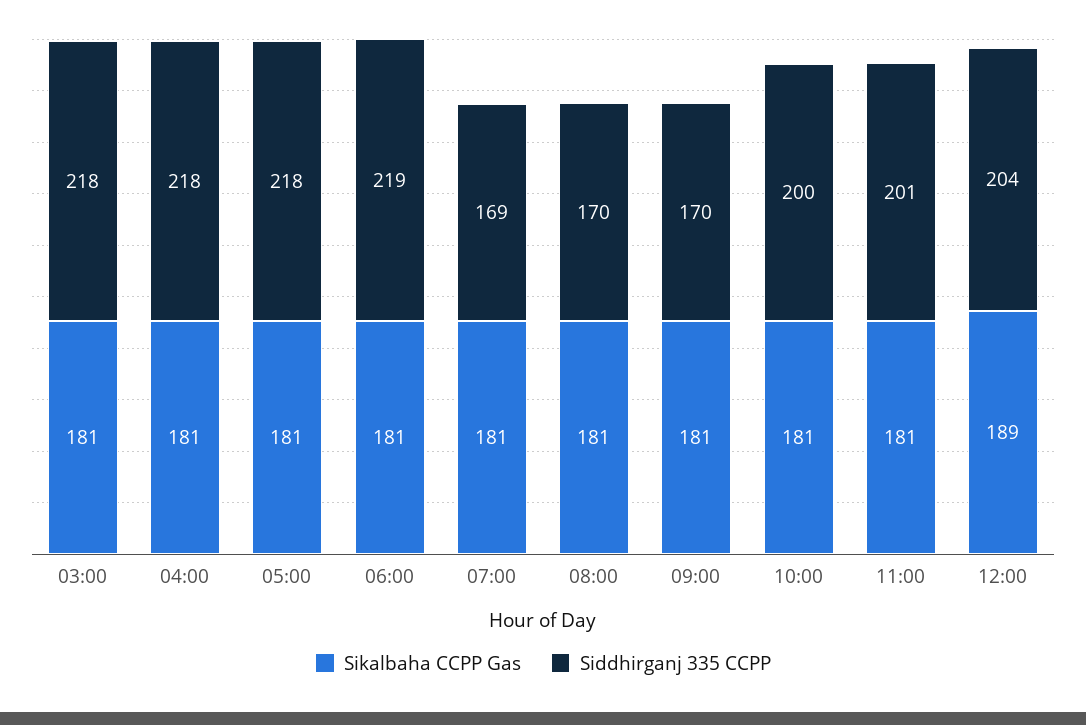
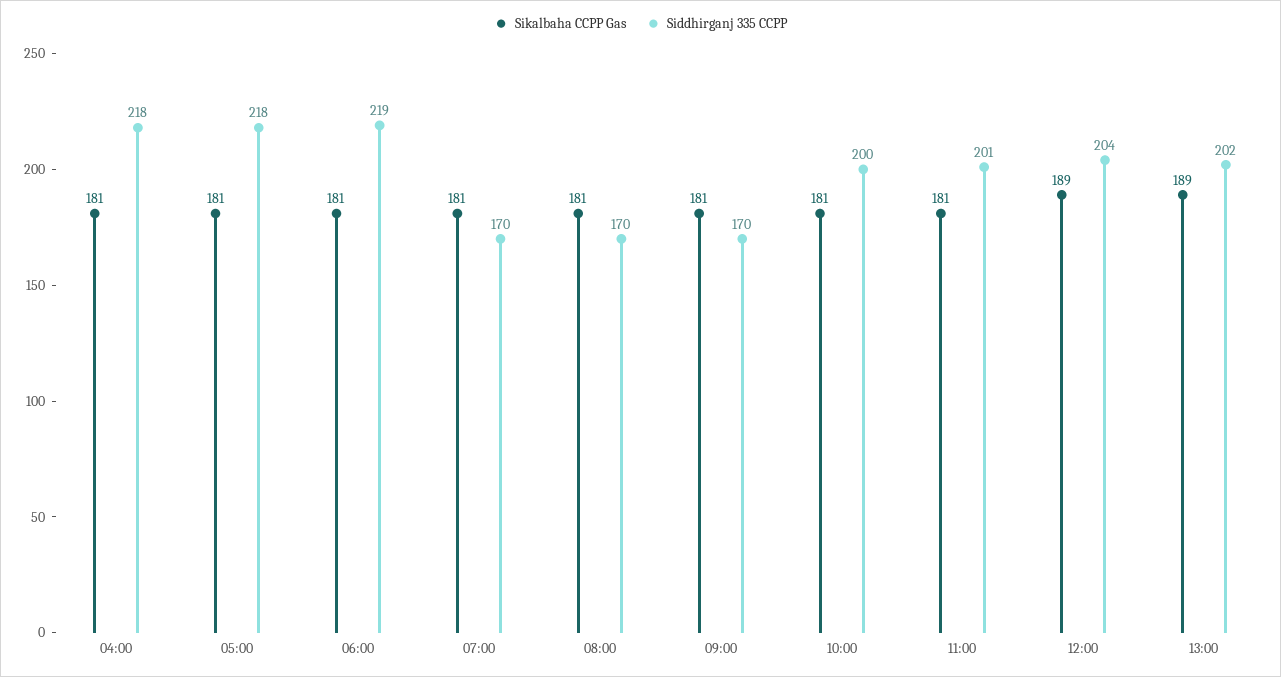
Sikalbaha CCPP Gas, 03:00: 181 -> none
Siddhirganj 335 CCPP, 03:00: 218 -> none
Siddhirganj 335 CCPP, 07:00: 169 -> 170
Sikalbaha CCPP Gas, 13:00: none -> 189
Siddhirganj 335 CCPP, 13:00: none -> 202

